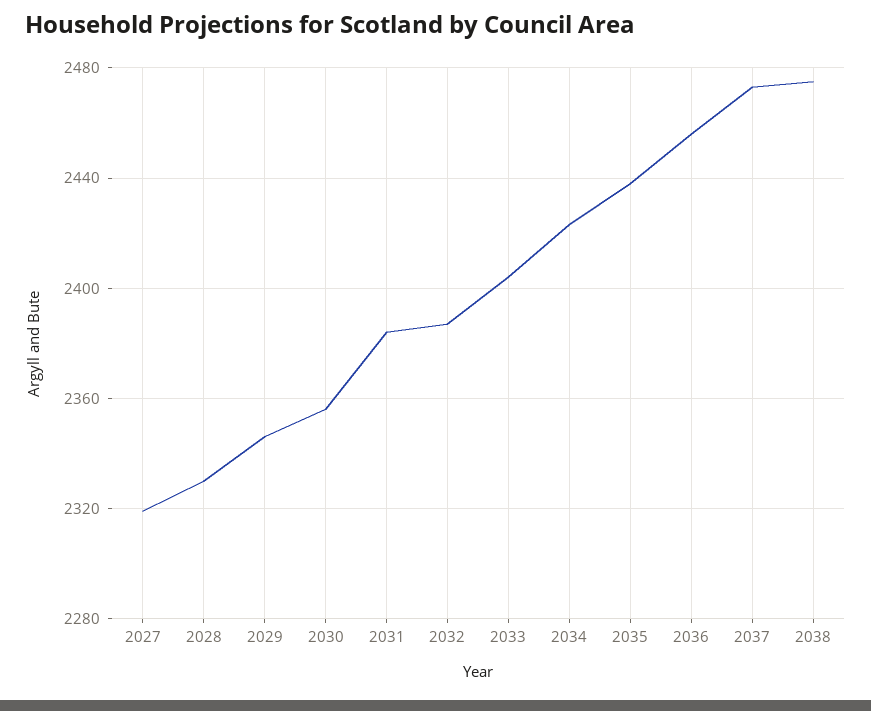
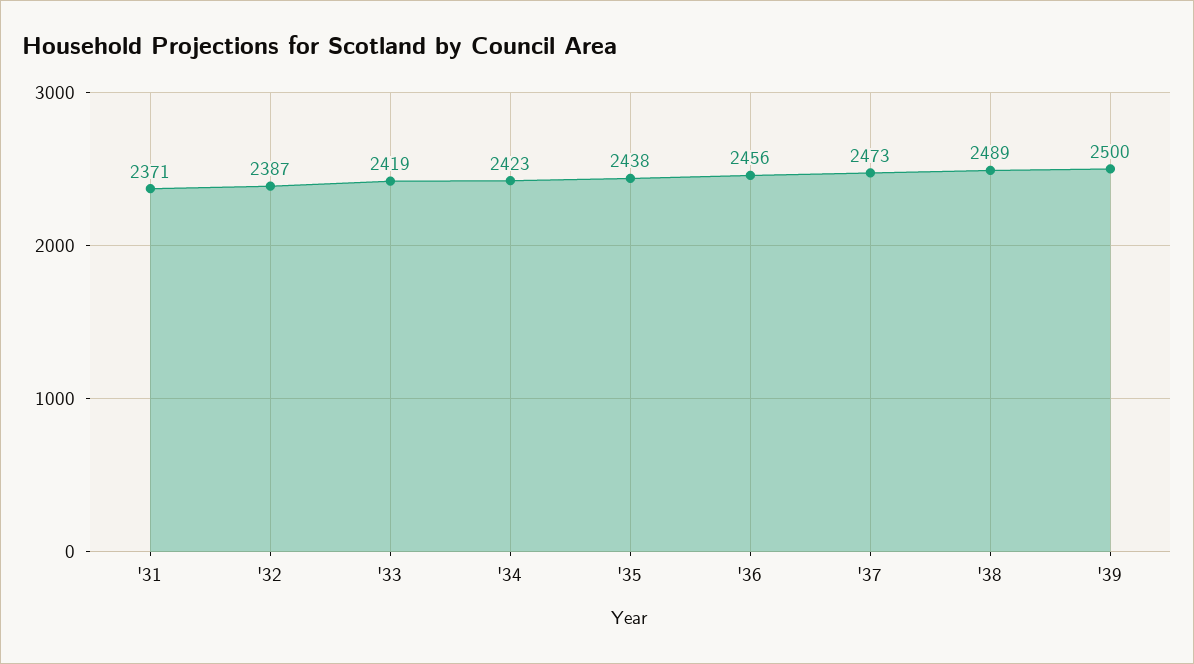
2027: 2320 -> none
2028: 2330 -> none
2029: 2345 -> none
2030: 2355 -> none
2031: 2385 -> 2371
2033: 2405 -> 2419
2038: 2475 -> 2489
'39: none -> 2500

